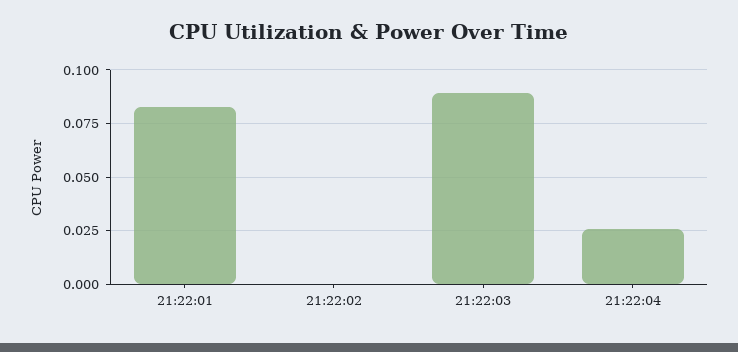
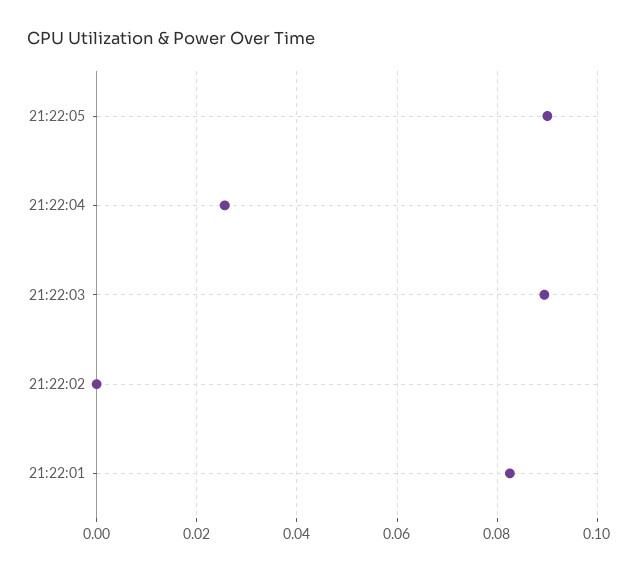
21:22:05: none -> 0.09

